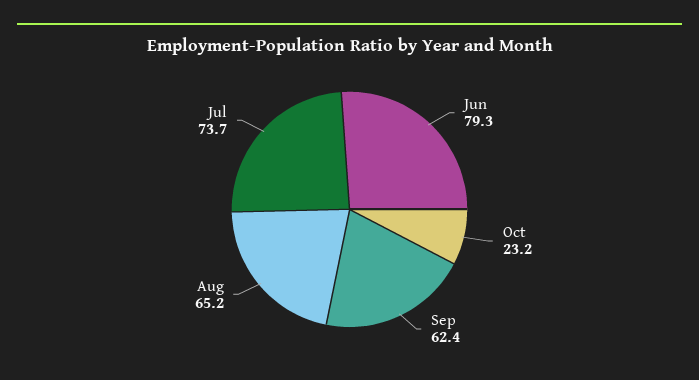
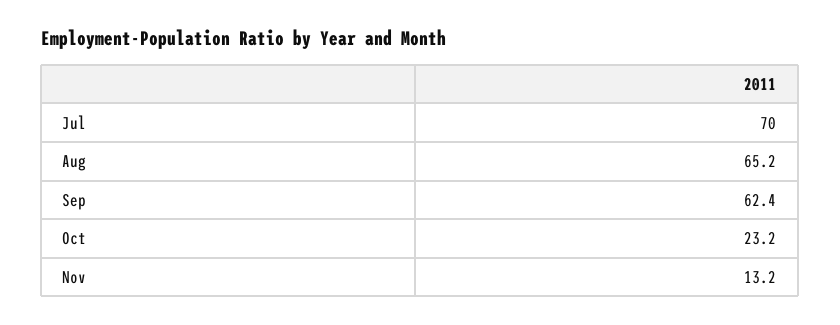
Jun: 79.3 -> none
Jul: 73.7 -> 70
Nov: none -> 13.2

